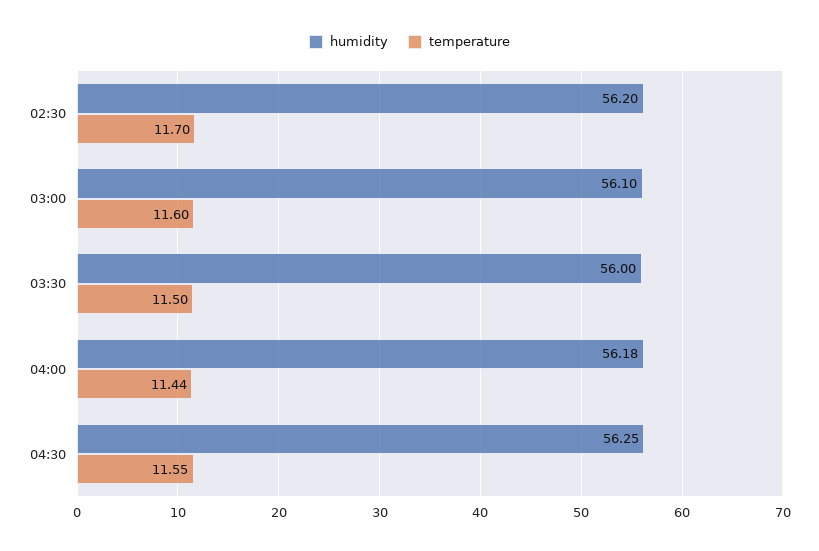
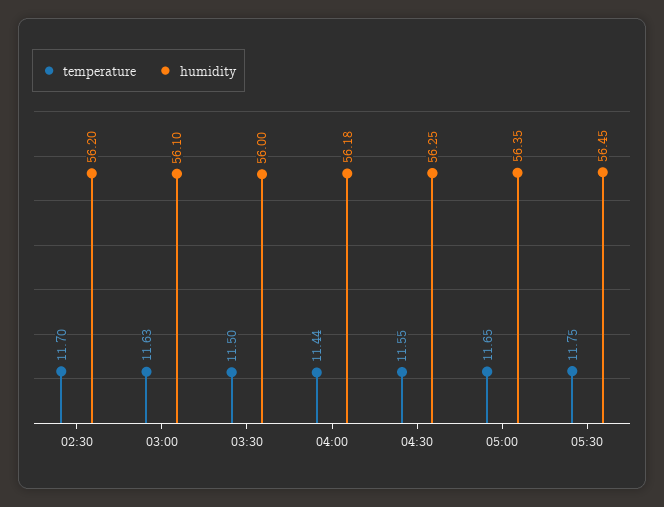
temperature, 03:00: 11.6 -> 11.63
temperature, 05:00: none -> 11.65
humidity, 05:00: none -> 56.35
temperature, 05:30: none -> 11.75
humidity, 05:30: none -> 56.45

